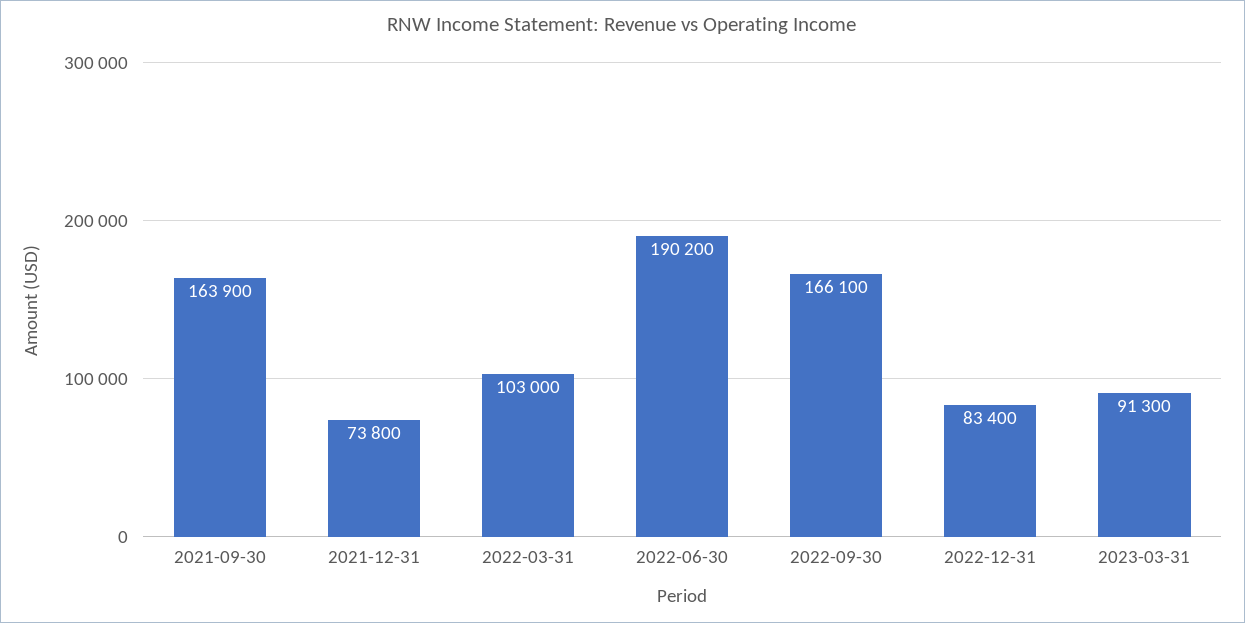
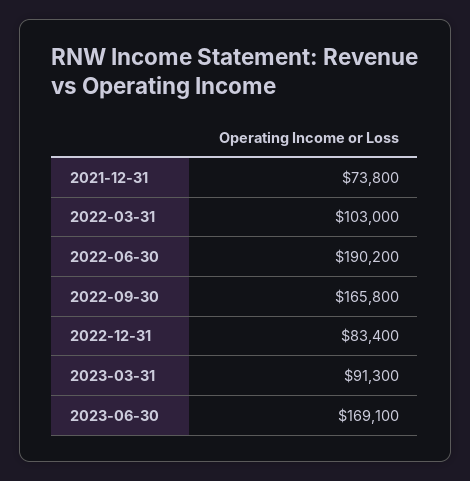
2021-09-30: 163900 -> none
2022-09-30: 166100 -> 165800
2023-06-30: none -> 169100

